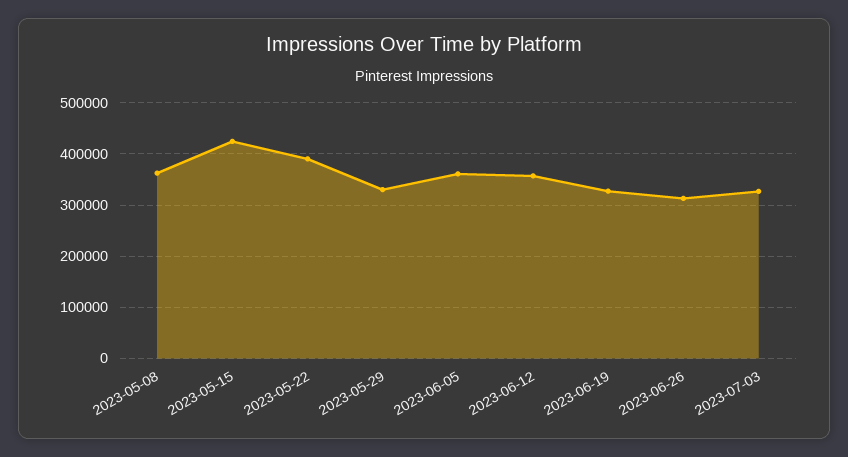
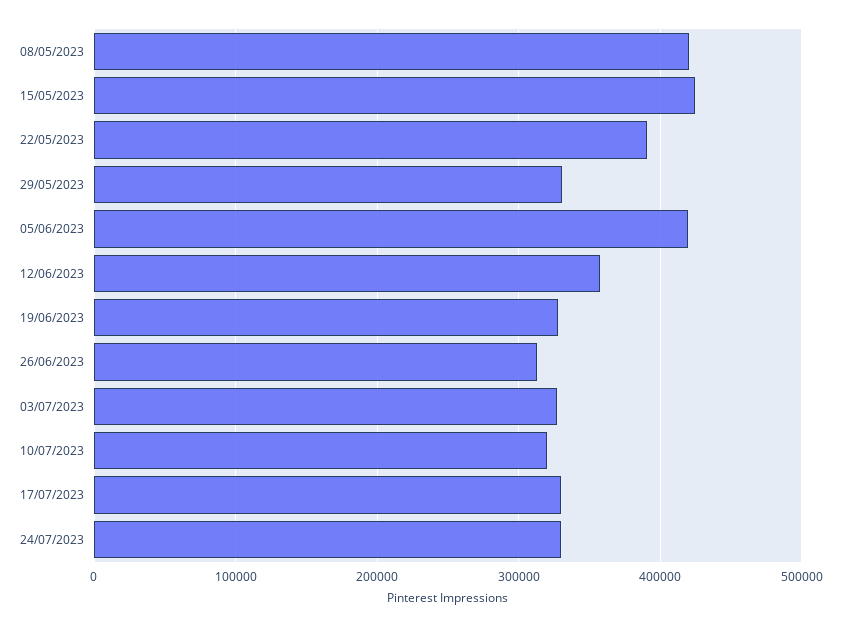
2023-05-08: 360000 -> 420000
2023-06-05: 360000 -> 420000
10/07/2023: none -> 320000
17/07/2023: none -> 330000
24/07/2023: none -> 330000

